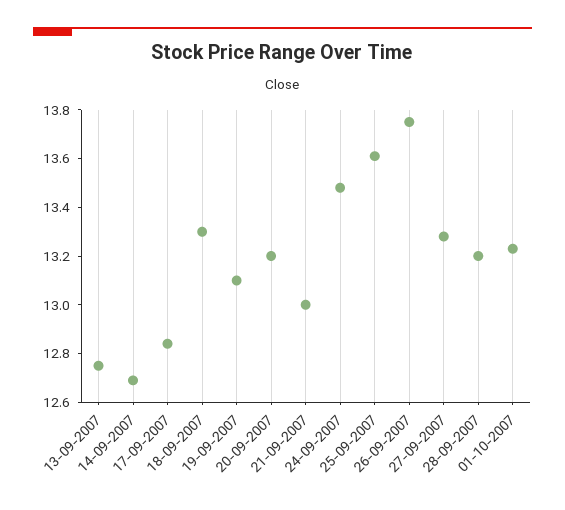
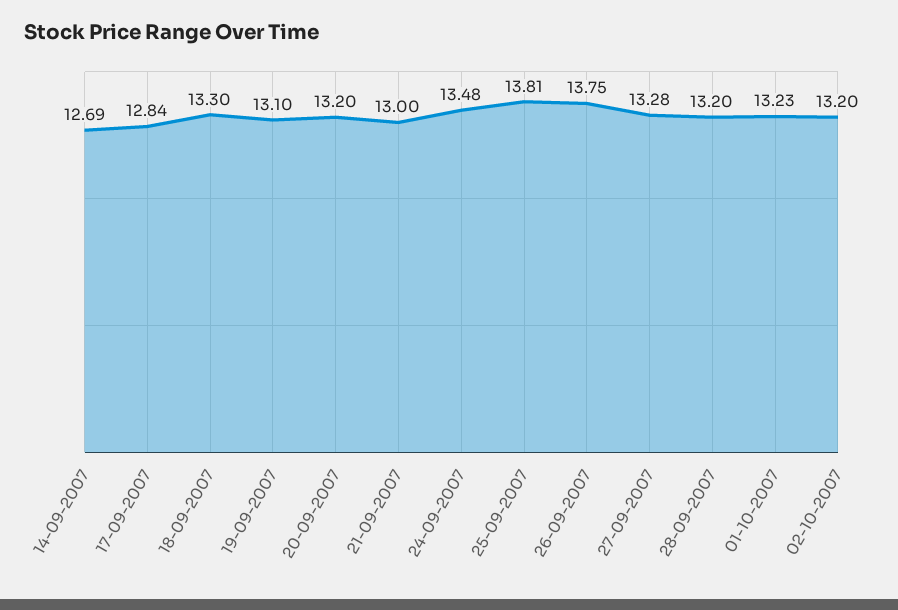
13-09-2007: 12.75 -> none
25-09-2007: 13.6 -> 13.81
02-10-2007: none -> 13.2

